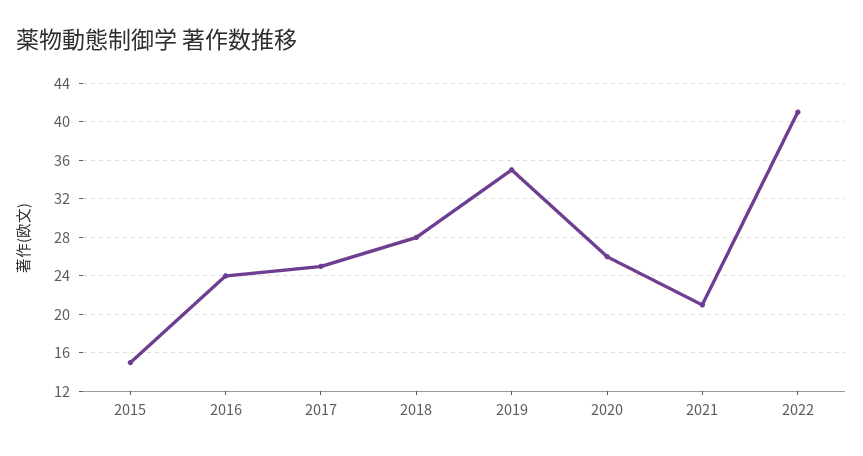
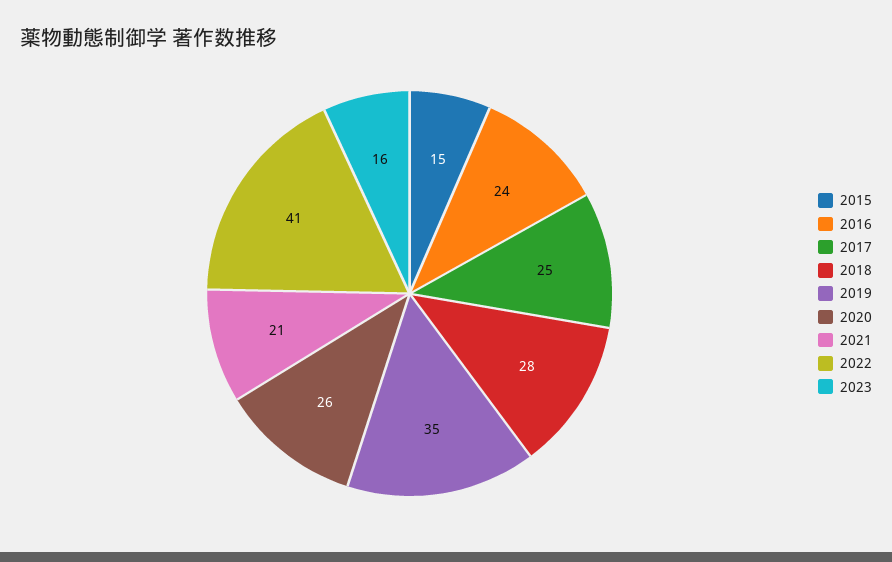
2023: none -> 16

